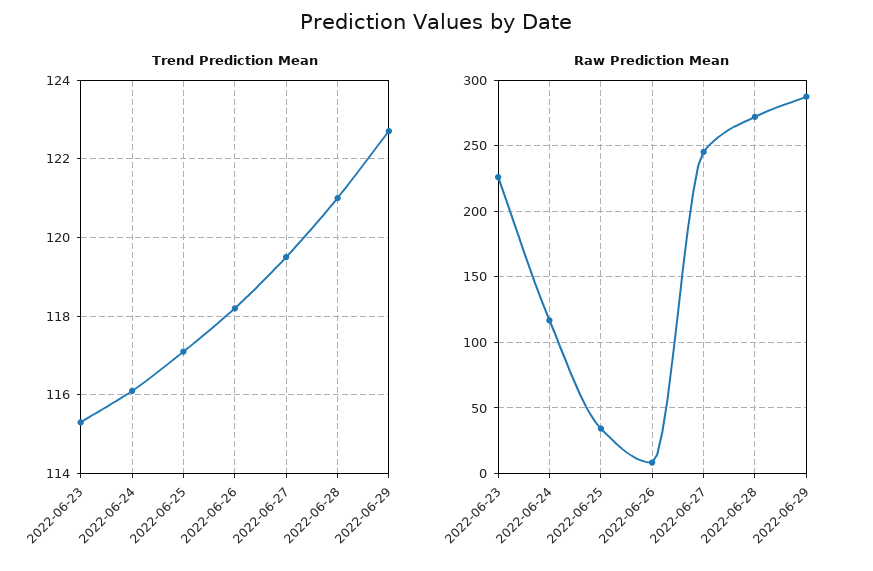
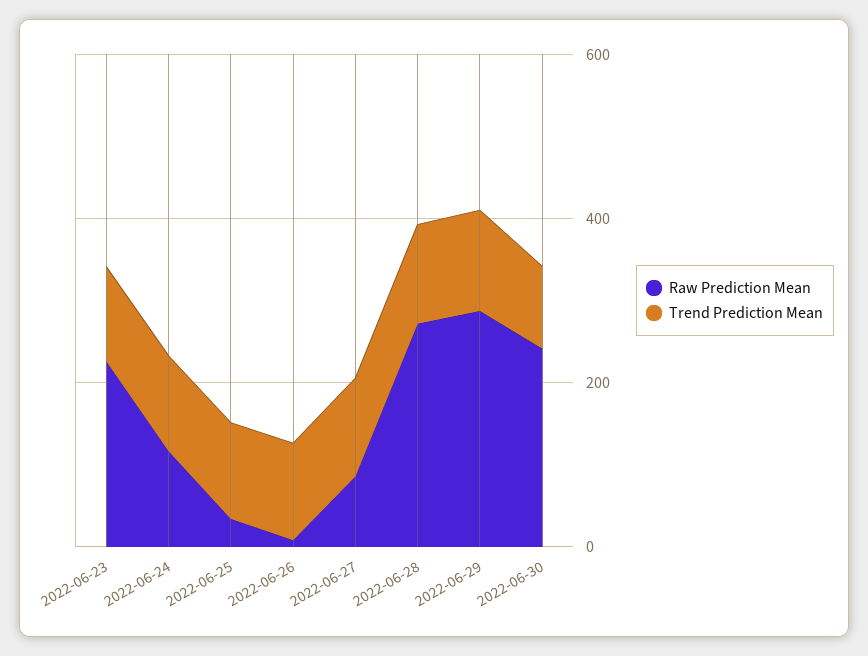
Raw Prediction Mean, 2022-06-27: 245 -> 100
Raw Prediction Mean, 2022-06-30: none -> 250
Trend Prediction Mean, 2022-06-30: none -> 100

